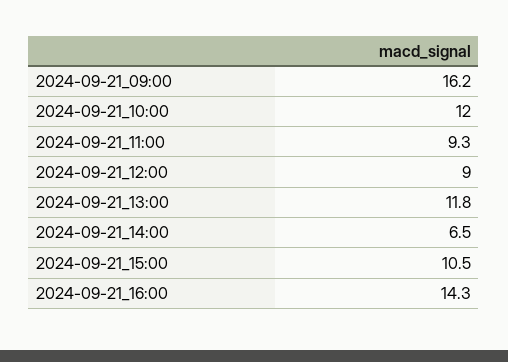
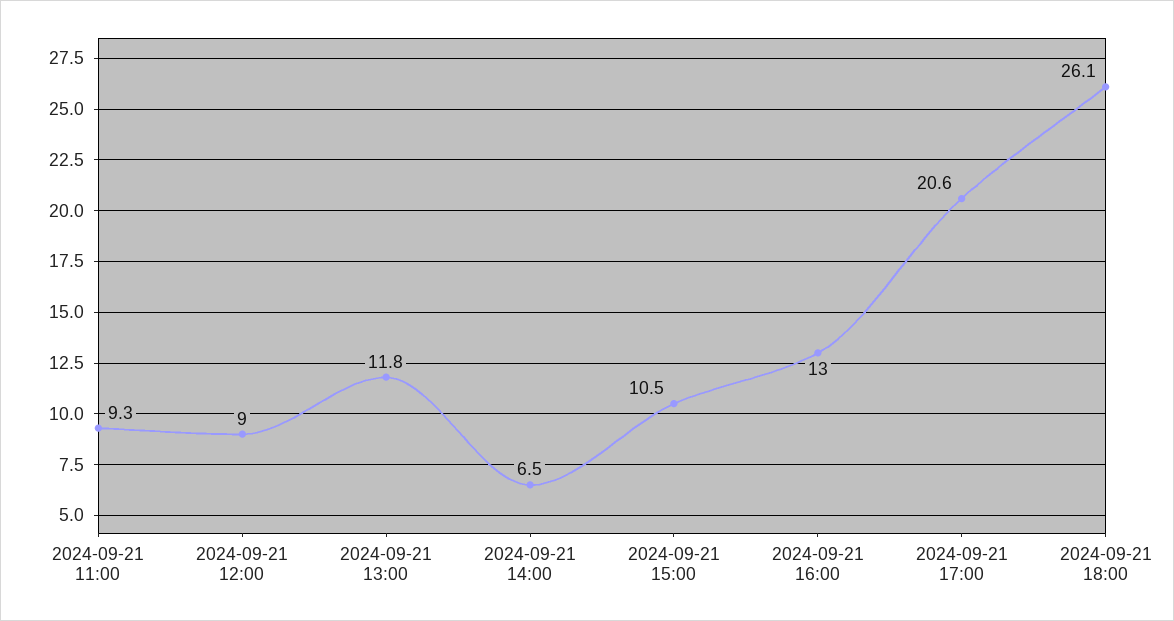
2024-09-21_09:00: 16.2 -> none
2024-09-21_10:00: 12 -> none
2024-09-21_16:00: 14.3 -> 13
2024-09-21 17:00: none -> 20.6
2024-09-21 18:00: none -> 26.1

